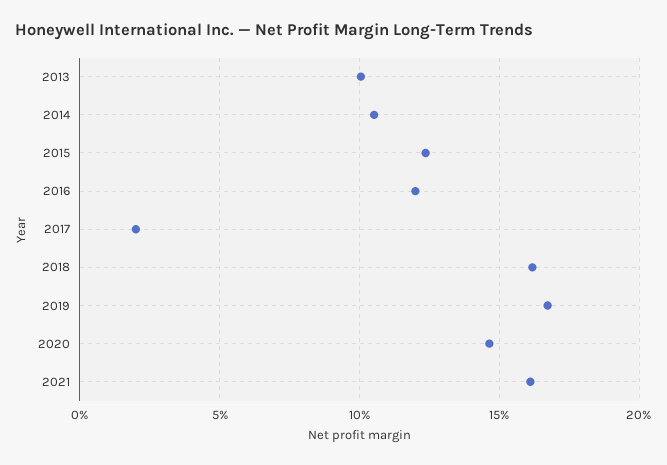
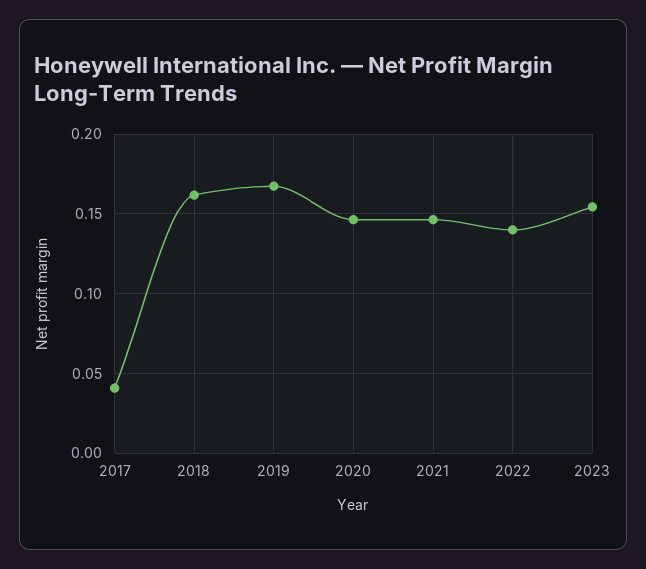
2013: 0.1 -> none
2014: 0.105 -> none
2015: 0.125 -> none
2016: 0.12 -> none
2017: 0.02 -> 0.04
2021: 0.16 -> 0.145
2022: none -> 0.14
2023: none -> 0.155

